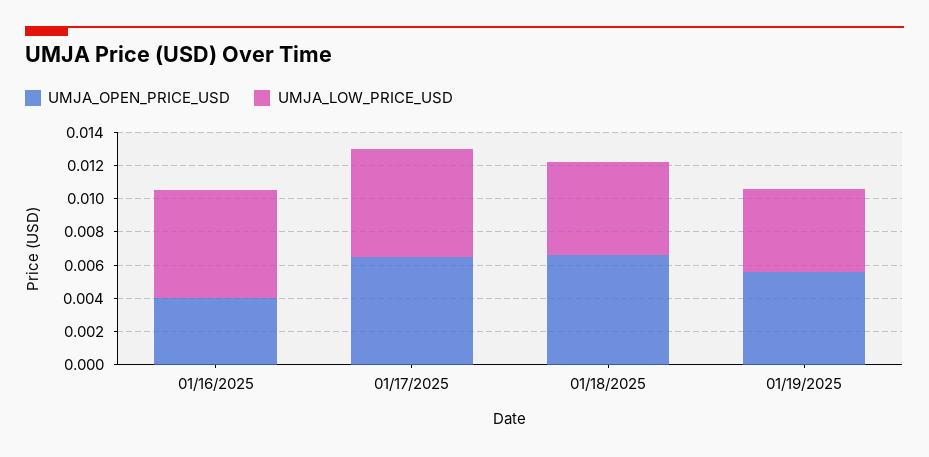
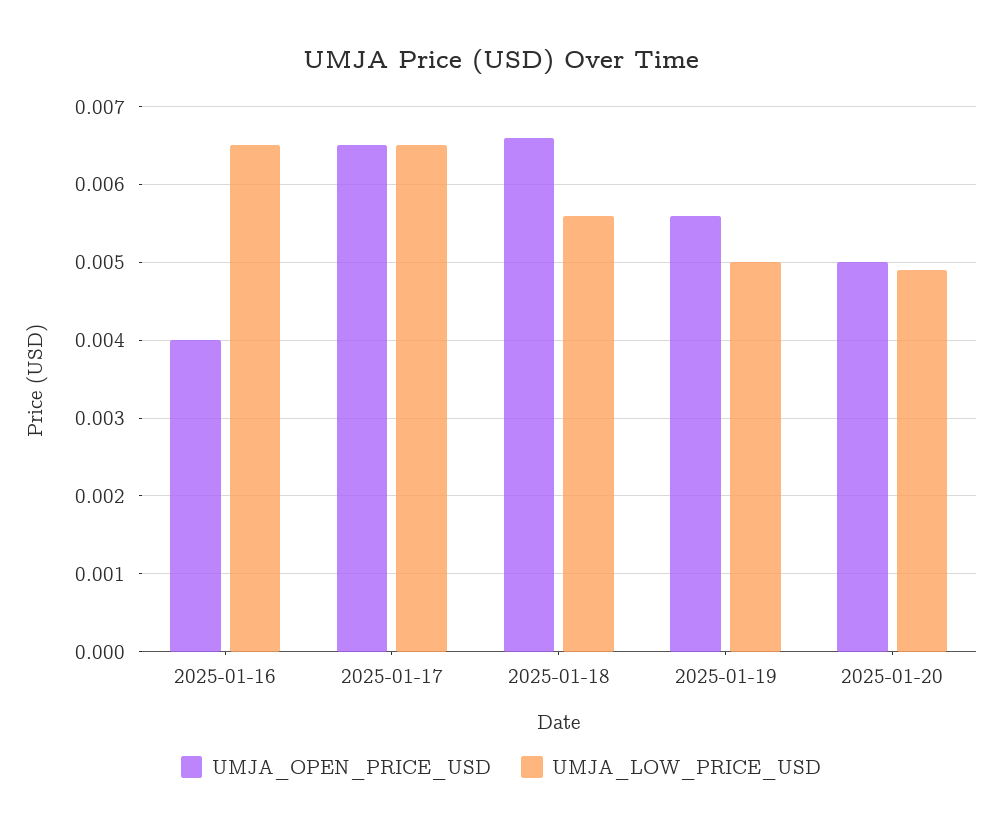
UMJA_OPEN_PRICE_USD, 2025-01-20: none -> 0.005
UMJA_LOW_PRICE_USD, 2025-01-20: none -> 0.0049

